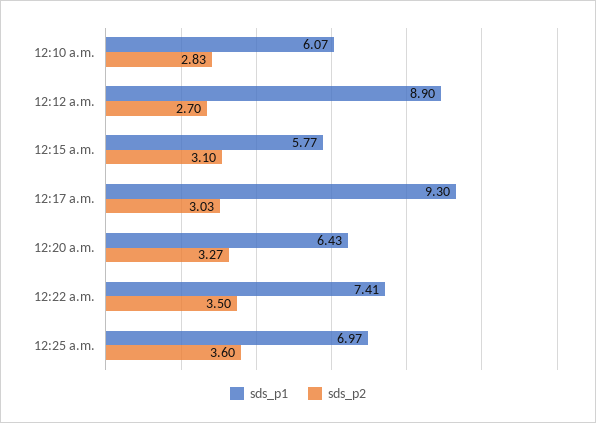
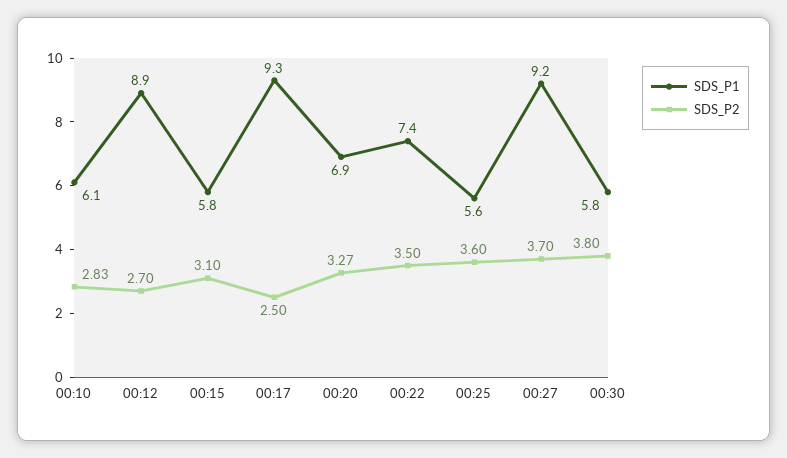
sds_p2, 12:17 a.m.: 3.03 -> 2.5
sds_p1, 12:20 a.m.: 6.43 -> 6.9
sds_p1, 12:25 a.m.: 6.97 -> 5.6
sds_p1, 00:27: none -> 9.2
sds_p2, 00:27: none -> 3.7
sds_p1, 00:30: none -> 5.8
sds_p2, 00:30: none -> 3.8

